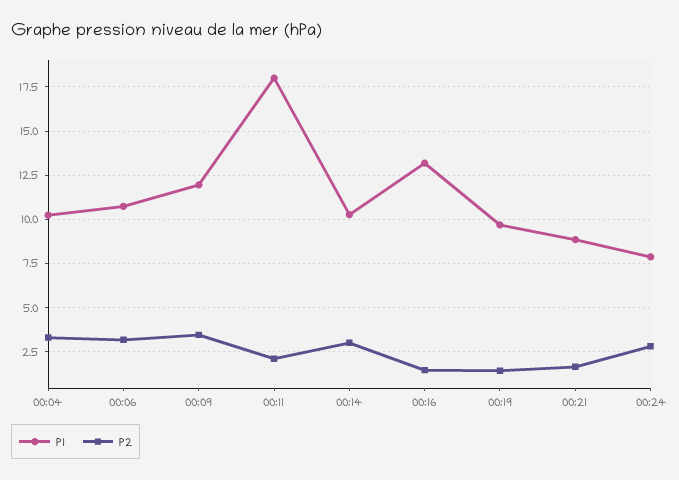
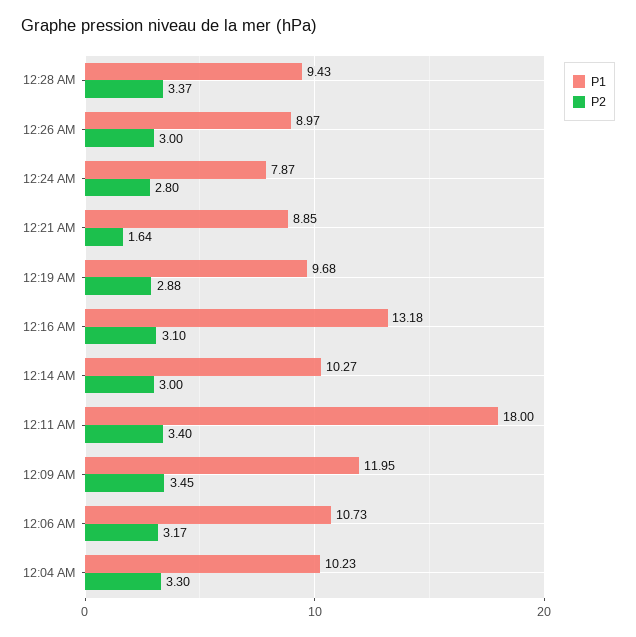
P2, 00:11: 2 -> 3.4
P2, 00:16: 1.5 -> 3.1
P2, 00:19: 1.5 -> 2.88
P1, 12:28 AM: none -> 9.43
P2, 12:28 AM: none -> 3.37
P1, 12:26 AM: none -> 8.97
P2, 12:26 AM: none -> 3

